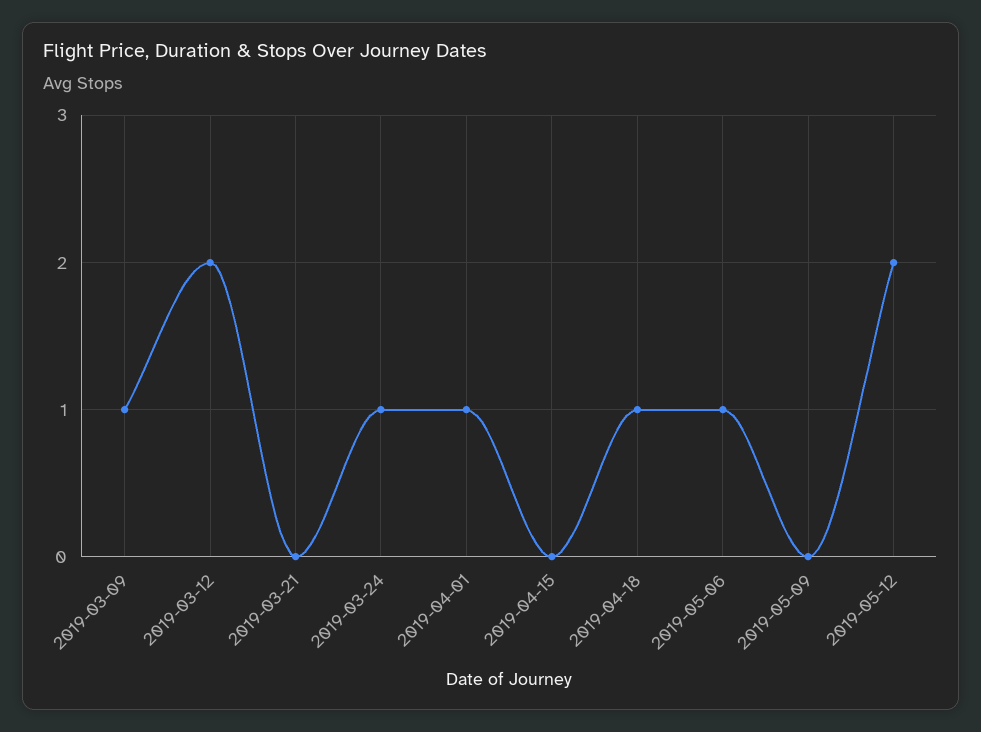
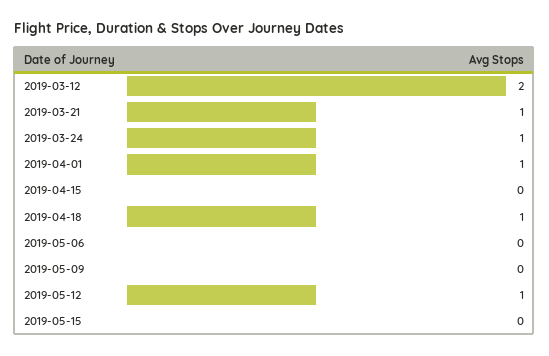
2019-03-09: 1 -> none
2019-03-21: 0 -> 1
2019-05-06: 1 -> 0
2019-05-12: 2 -> 1
2019-05-15: none -> 0

